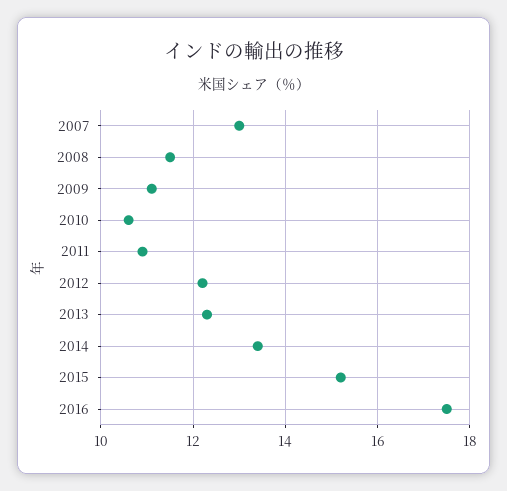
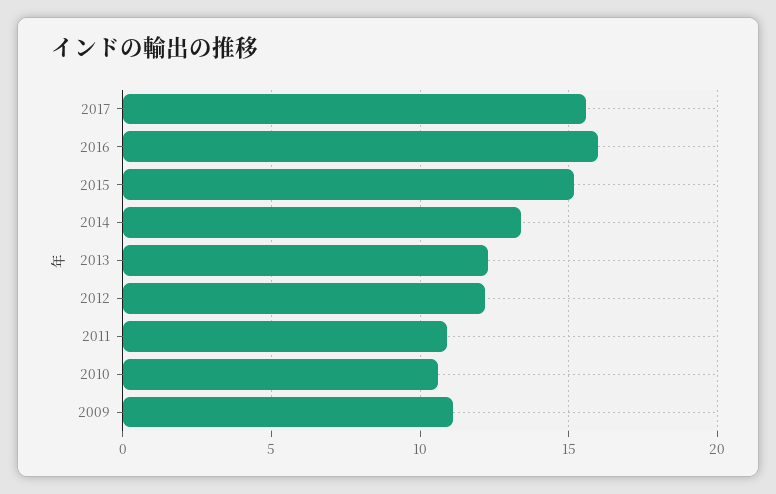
2007: 13 -> none
2008: 11.5 -> none
2016: 17.5 -> 16
2017: none -> 15.5

